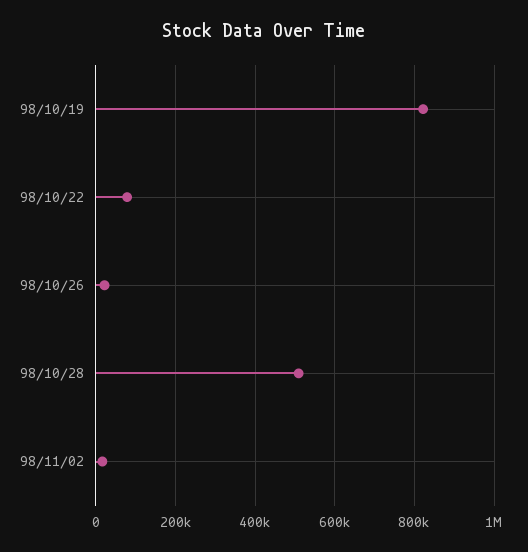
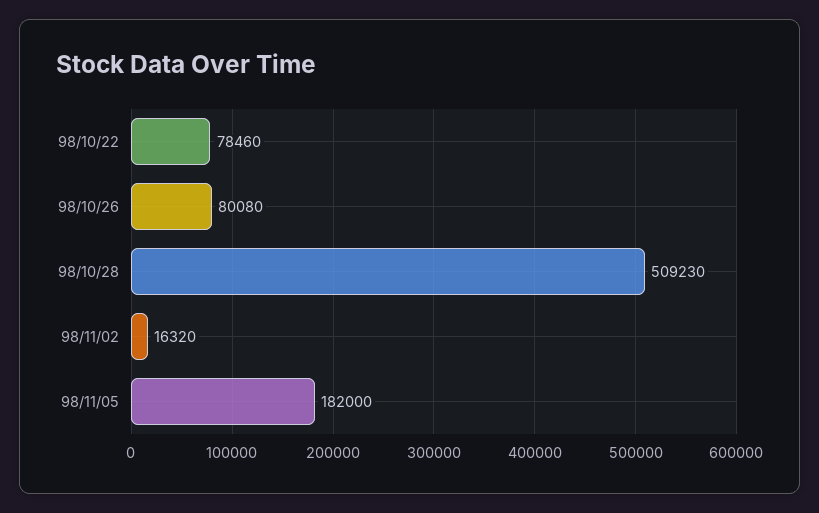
98/10/19: 820000 -> none
98/10/26: 20000 -> 80080
98/11/05: none -> 182000

